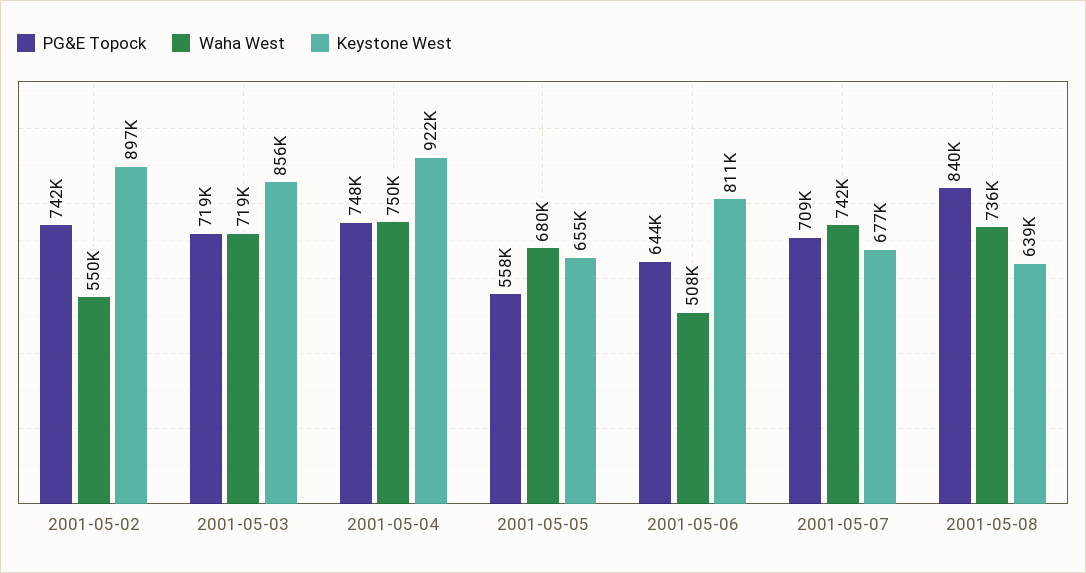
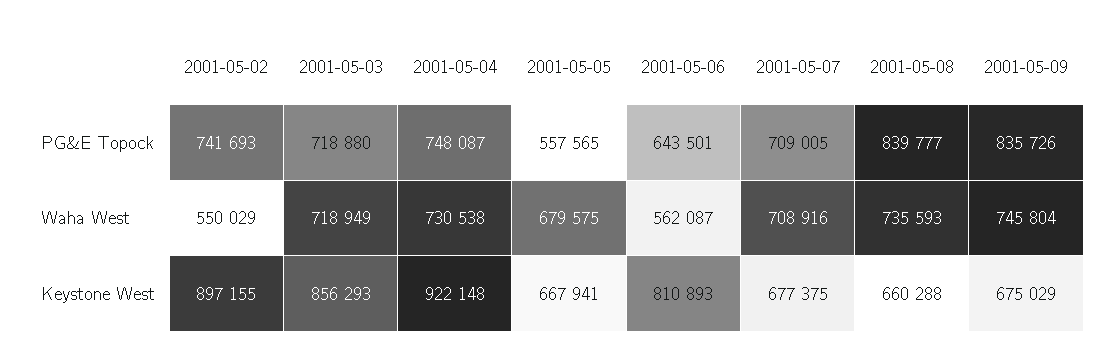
Waha West, 2001-05-04: 750000 -> 730538
Keystone West, 2001-05-05: 655000 -> 667941
Waha West, 2001-05-06: 508000 -> 562087
Waha West, 2001-05-07: 742000 -> 708916
Keystone West, 2001-05-08: 639000 -> 660288
PG&E Topock, 2001-05-09: none -> 835726
Waha West, 2001-05-09: none -> 745804
Keystone West, 2001-05-09: none -> 675029

